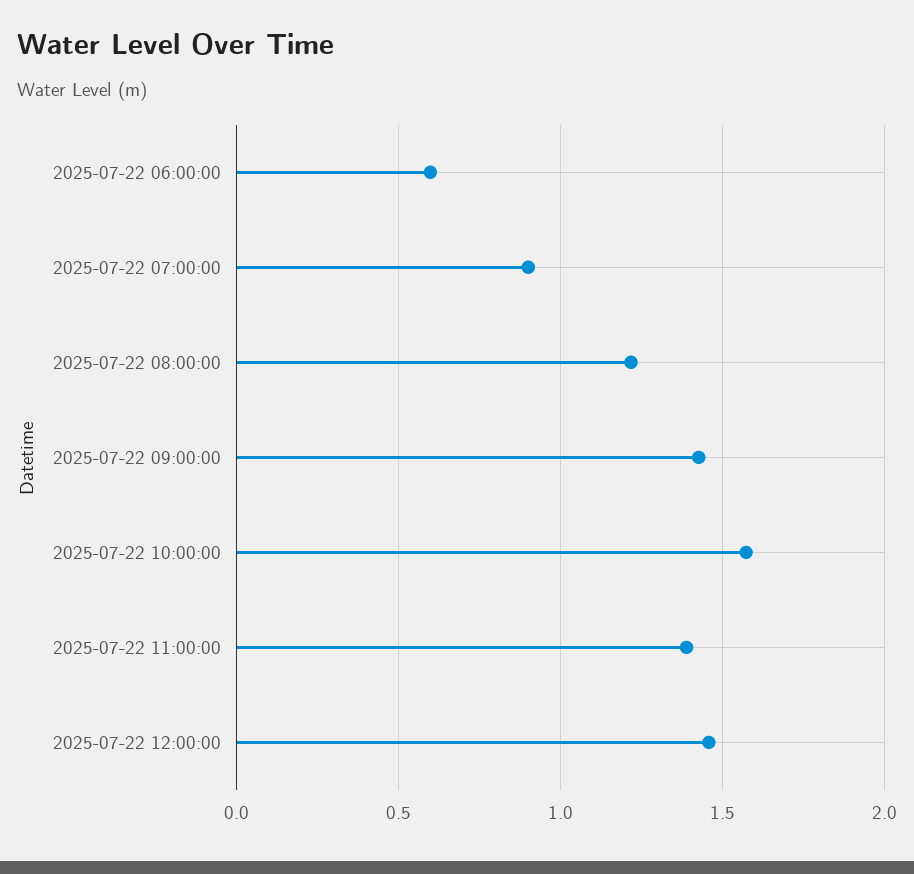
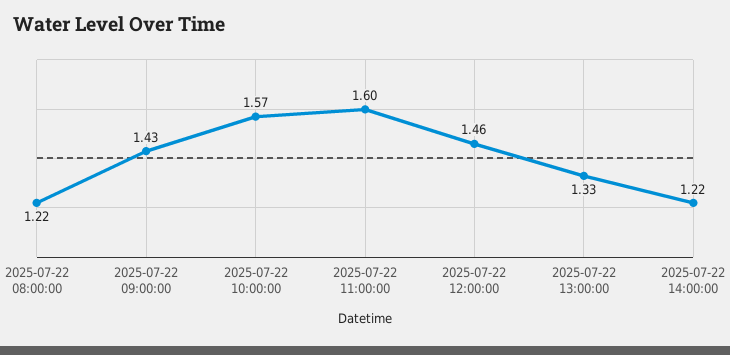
2025-07-22 06:00:00: 0.6 -> none
2025-07-22 07:00:00: 0.9 -> none
2025-07-22 11:00:00: 1.4 -> 1.6
2025-07-22 13:00:00: none -> 1.33
2025-07-22 14:00:00: none -> 1.22

